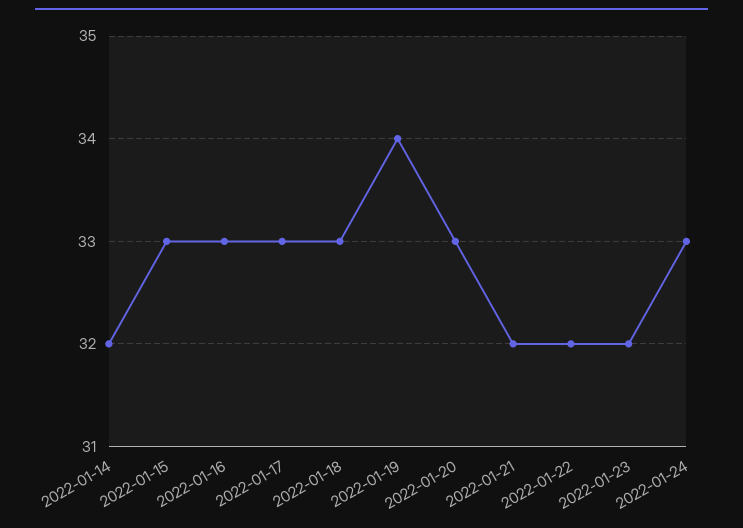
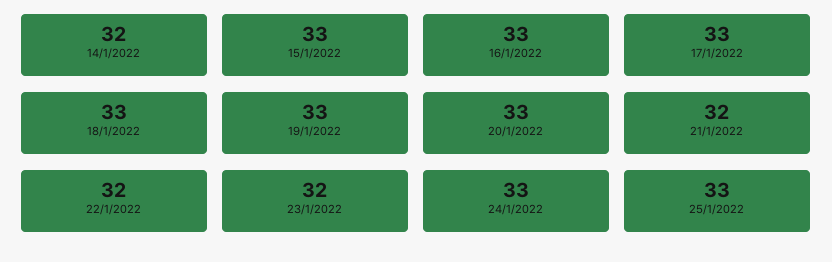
2022-01-19: 34 -> 33
25/1/2022: none -> 33

